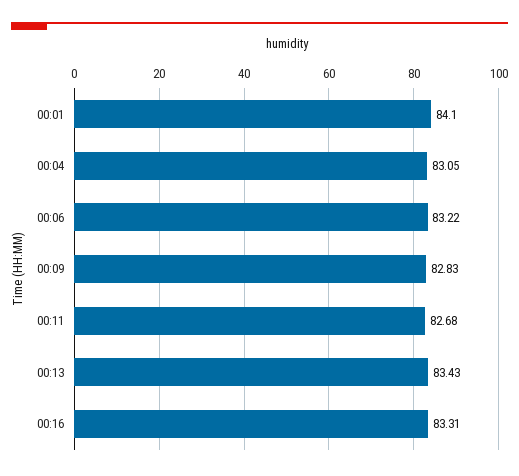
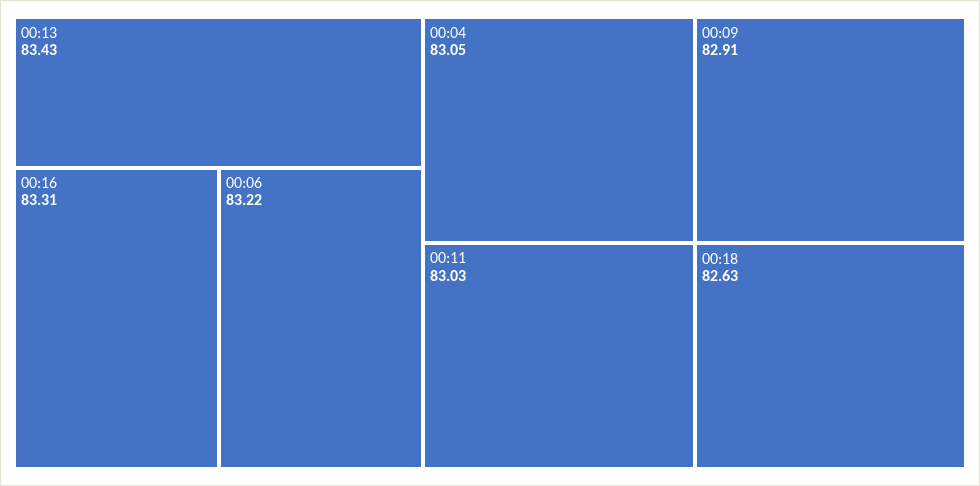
00:01: 84.1 -> none
00:09: 82.83 -> 82.91
00:11: 82.68 -> 83.03
00:18: none -> 82.63

